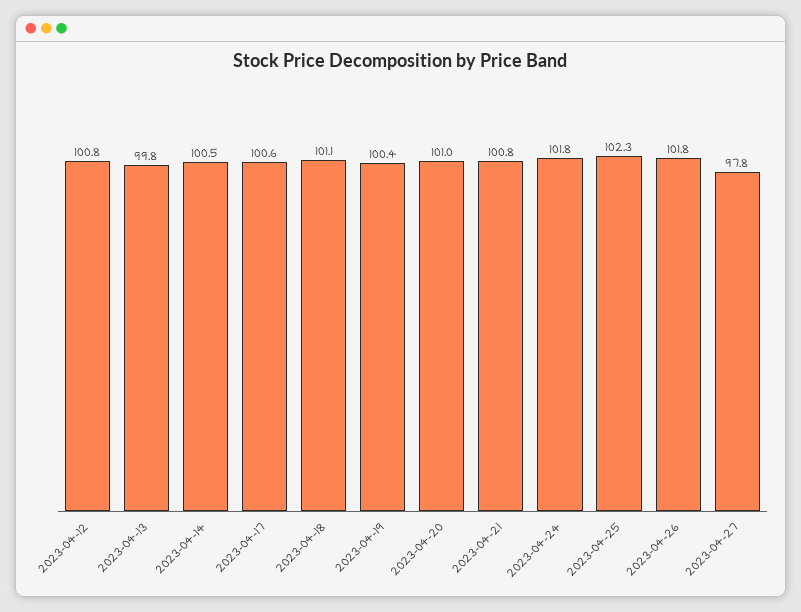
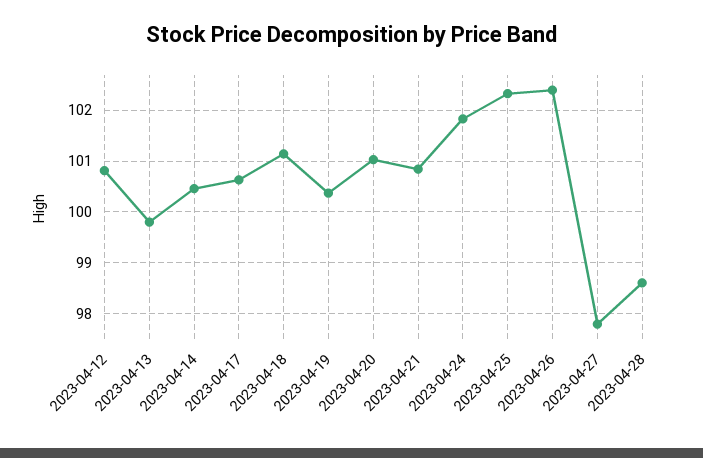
2023-04-26: 101.8 -> 102.4
2023-04-28: none -> 98.6

